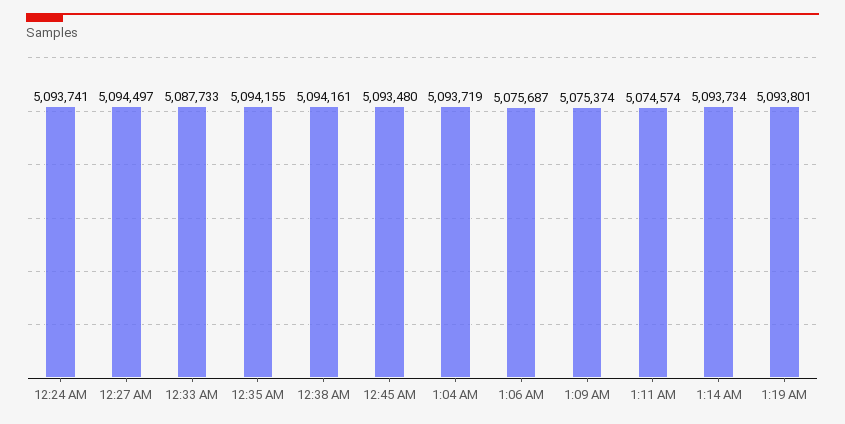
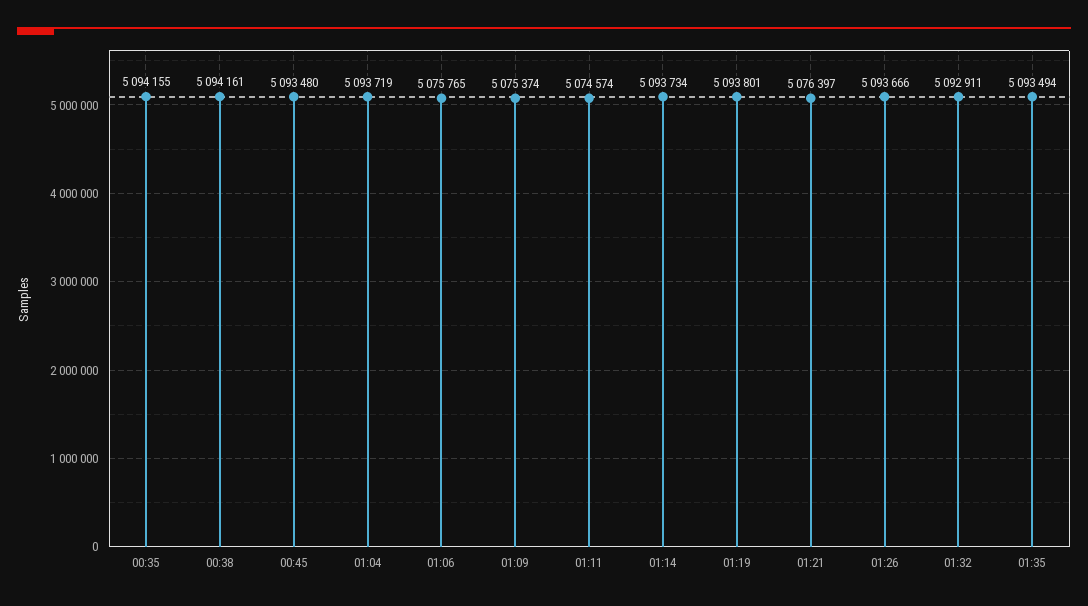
12:24 AM: 5093741 -> none
12:27 AM: 5094497 -> none
12:33 AM: 5087733 -> none
1:06 AM: 5075687 -> 5075765
01:21: none -> 5076397
01:26: none -> 5093666
01:32: none -> 5092911
01:35: none -> 5093494

